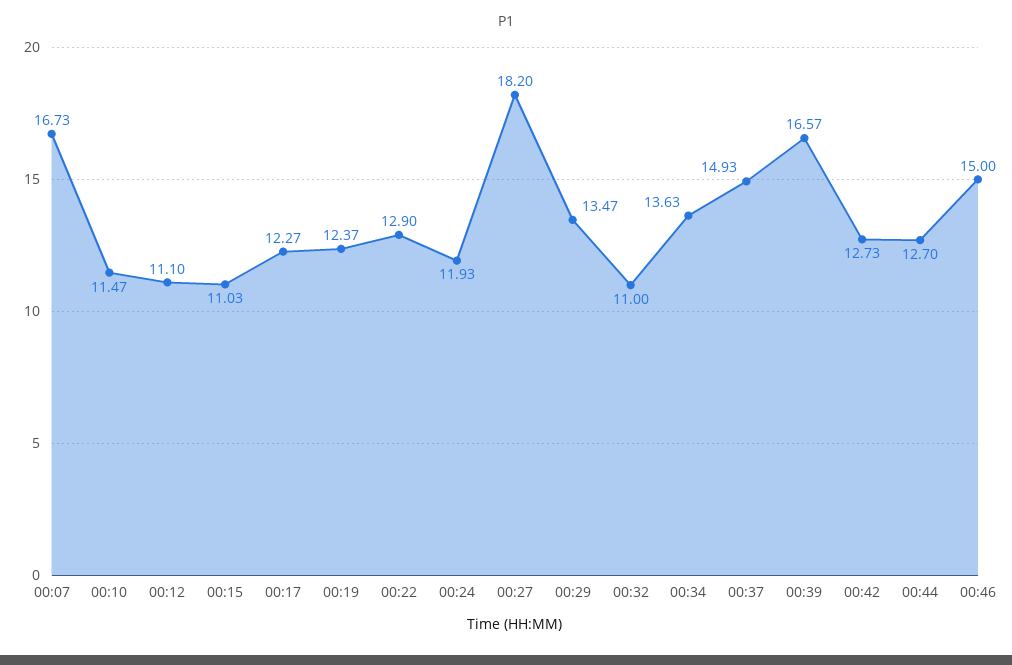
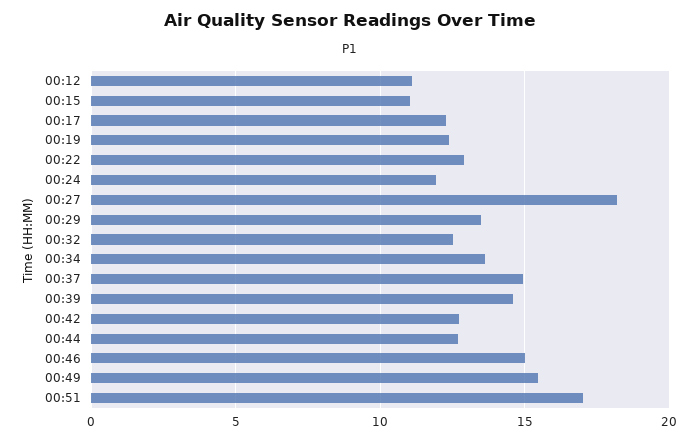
00:07: 16.73 -> none
00:10: 11.47 -> none
00:32: 11 -> 12.5
00:39: 16.57 -> 14.5
00:49: none -> 15.5
00:51: none -> 17

